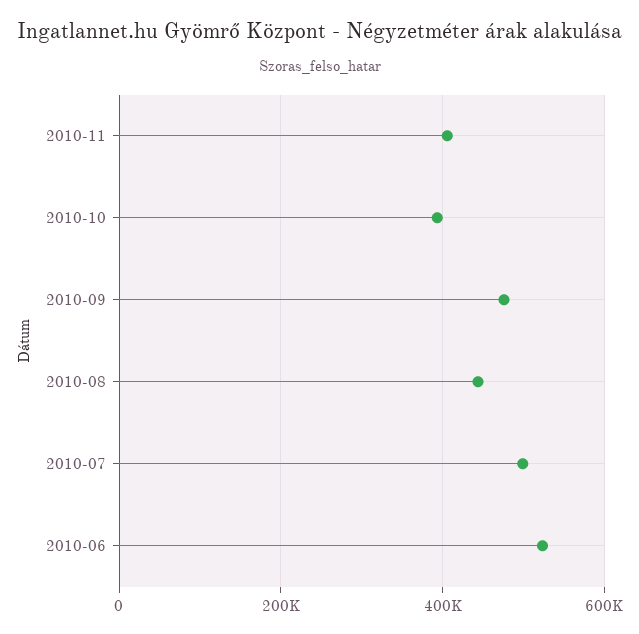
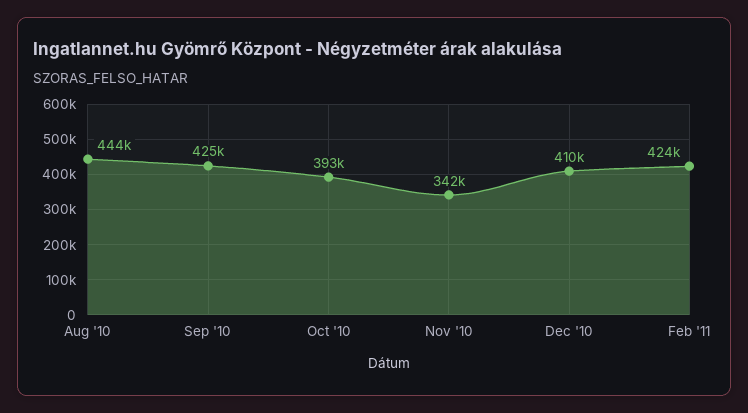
2010-11: 400000 -> 342000
2010-09: 480000 -> 425000
2010-07: 500000 -> none
2010-06: 520000 -> none
Dec '10: none -> 410000
Feb '11: none -> 424000

